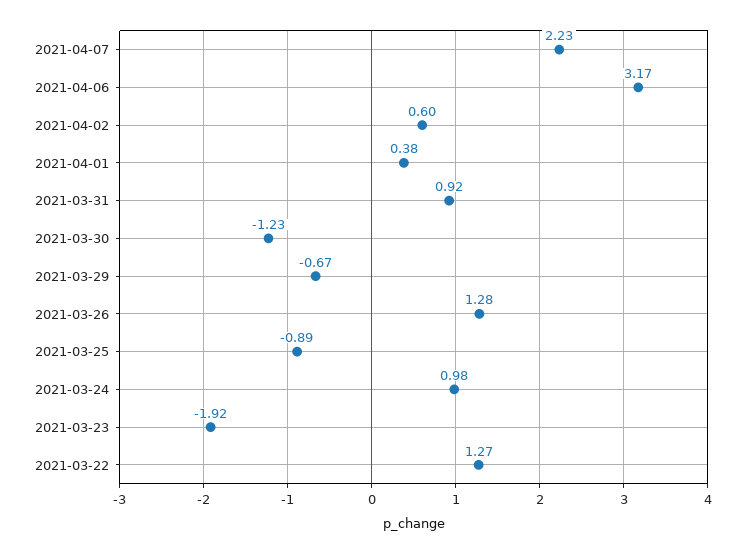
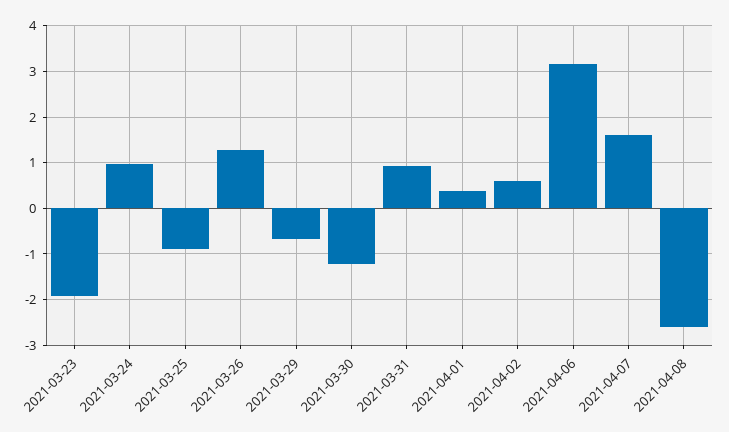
2021-04-07: 2.23 -> 1.6
2021-03-22: 1.27 -> none
2021-04-08: none -> -2.6

